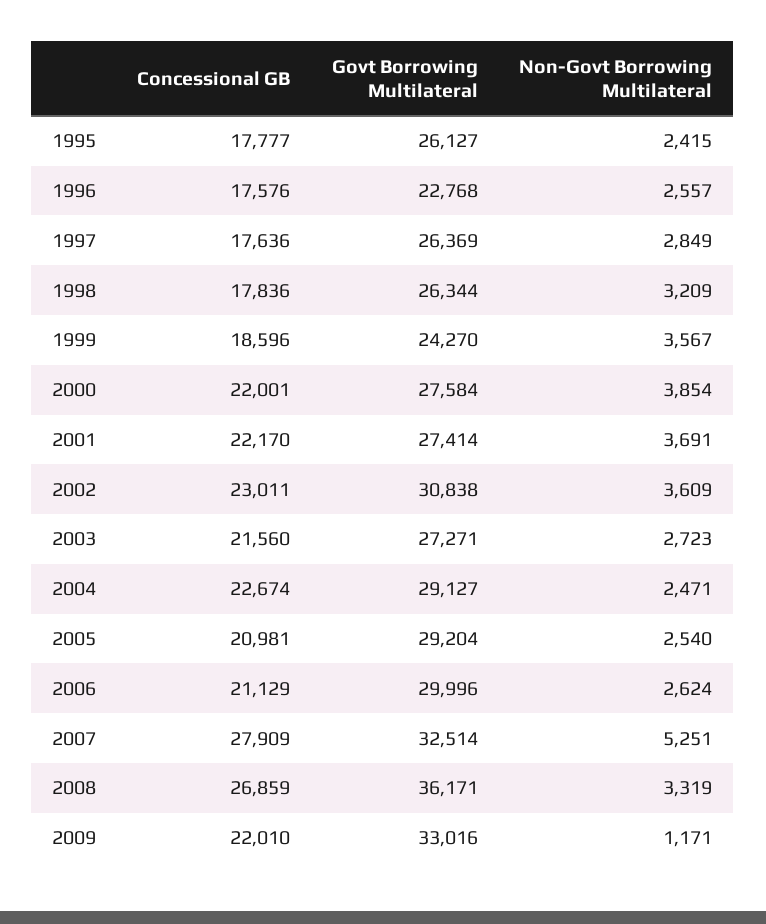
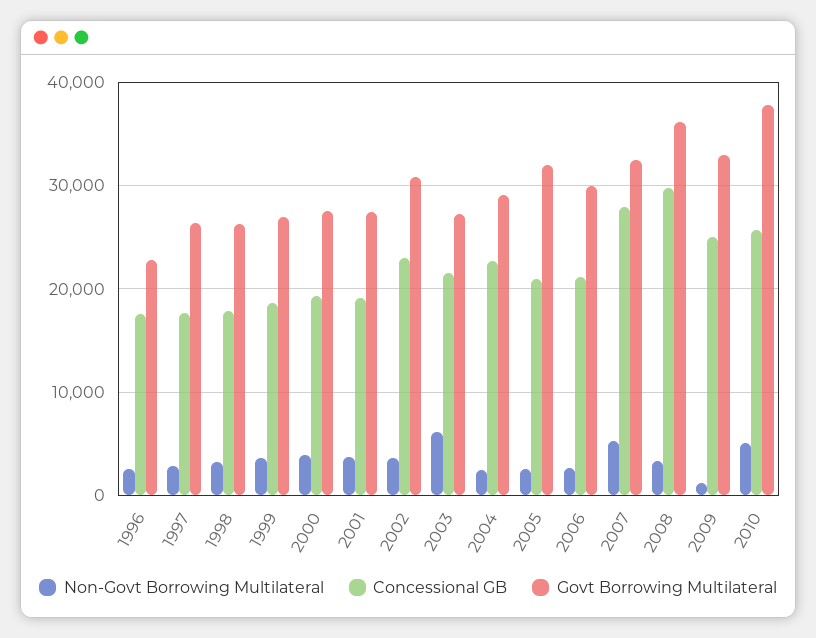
Concessional GB, 1995: 17777 -> none
Govt Borrowing Multilateral, 1995: 26127 -> none
Non-Govt Borrowing Multilateral, 1995: 2415 -> none
Govt Borrowing Multilateral, 1999: 24270 -> 27000
Concessional GB, 2000: 22001 -> 19000
Concessional GB, 2001: 22170 -> 19000
Non-Govt Borrowing Multilateral, 2003: 2723 -> 6000
Govt Borrowing Multilateral, 2005: 29204 -> 32000
Concessional GB, 2008: 26859 -> 30000
Concessional GB, 2009: 22010 -> 25000
Non-Govt Borrowing Multilateral, 2010: none -> 5000
Concessional GB, 2010: none -> 26000
Govt Borrowing Multilateral, 2010: none -> 38000

